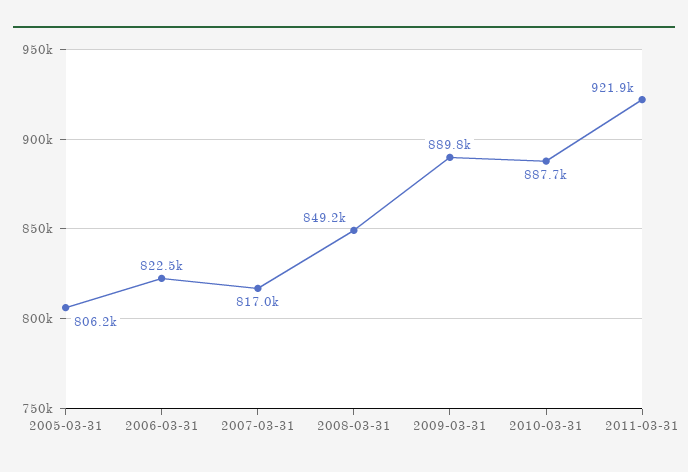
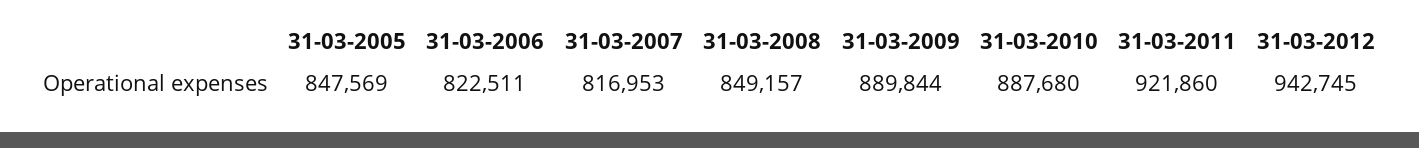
2005-03-31: 806200 -> 847569
31-03-2012: none -> 942745

